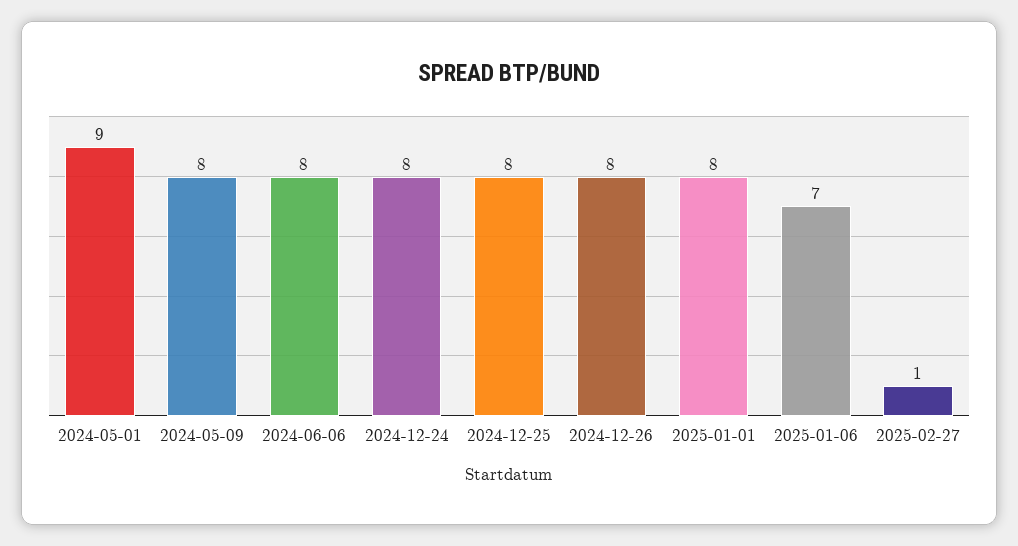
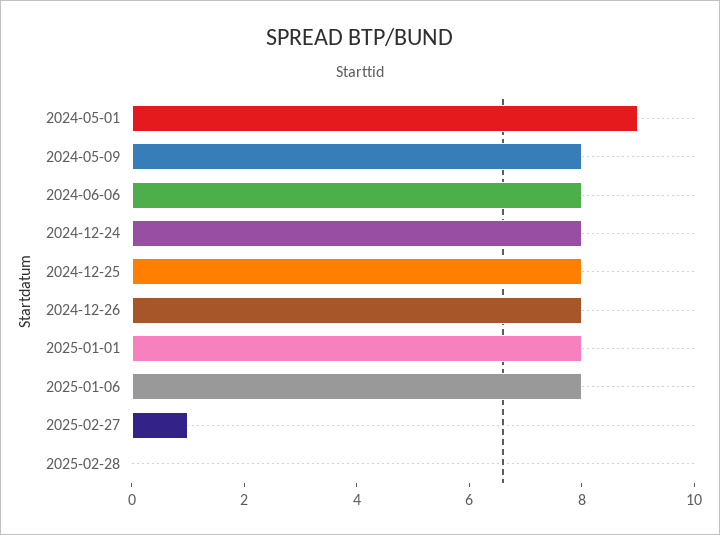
2025-01-06: 7 -> 8
2025-02-28: none -> 0

